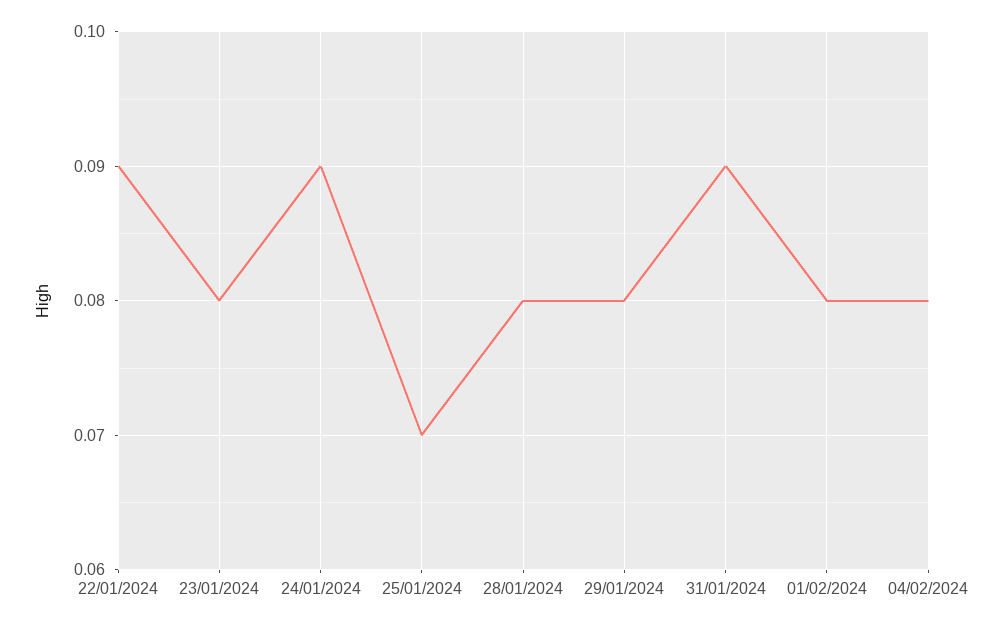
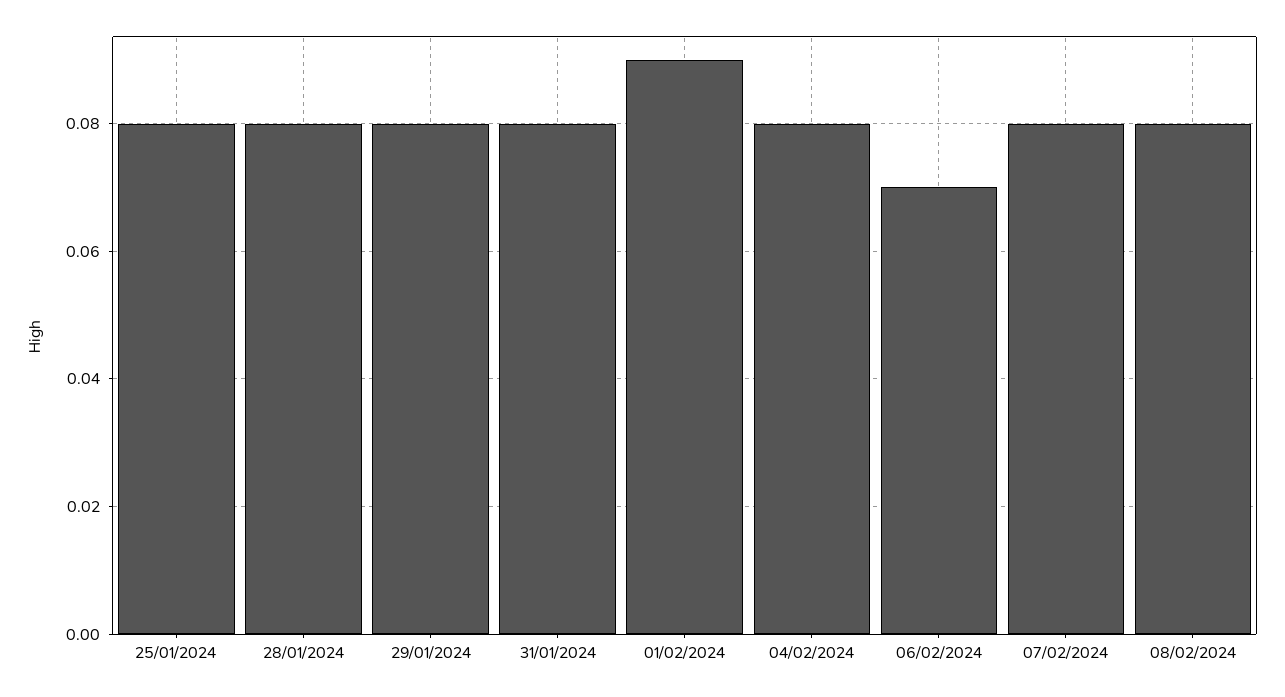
22/01/2024: 0.09 -> none
23/01/2024: 0.08 -> none
24/01/2024: 0.09 -> none
25/01/2024: 0.07 -> 0.08
31/01/2024: 0.09 -> 0.08
01/02/2024: 0.08 -> 0.09
06/02/2024: none -> 0.07
07/02/2024: none -> 0.08
08/02/2024: none -> 0.08

